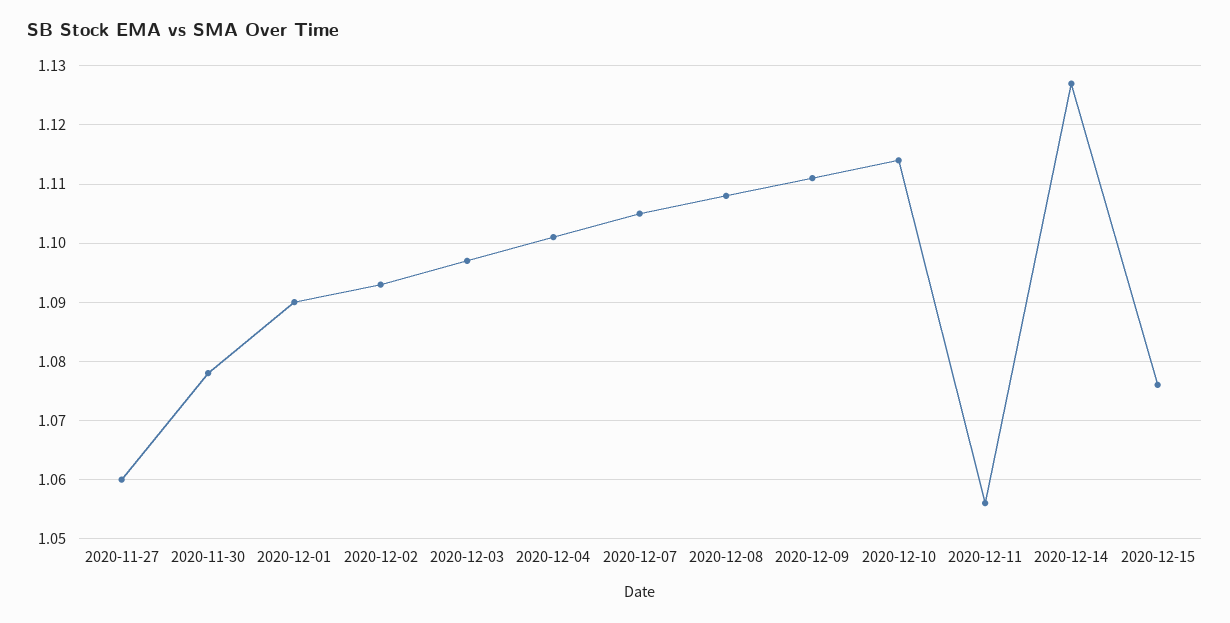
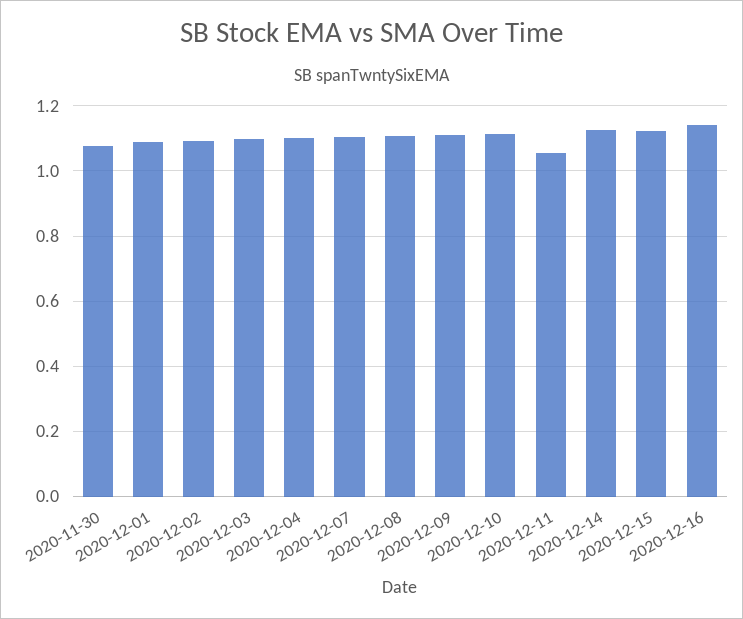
2020-11-27: 1.06 -> none
2020-12-15: 1.075 -> 1.12
2020-12-16: none -> 1.14

